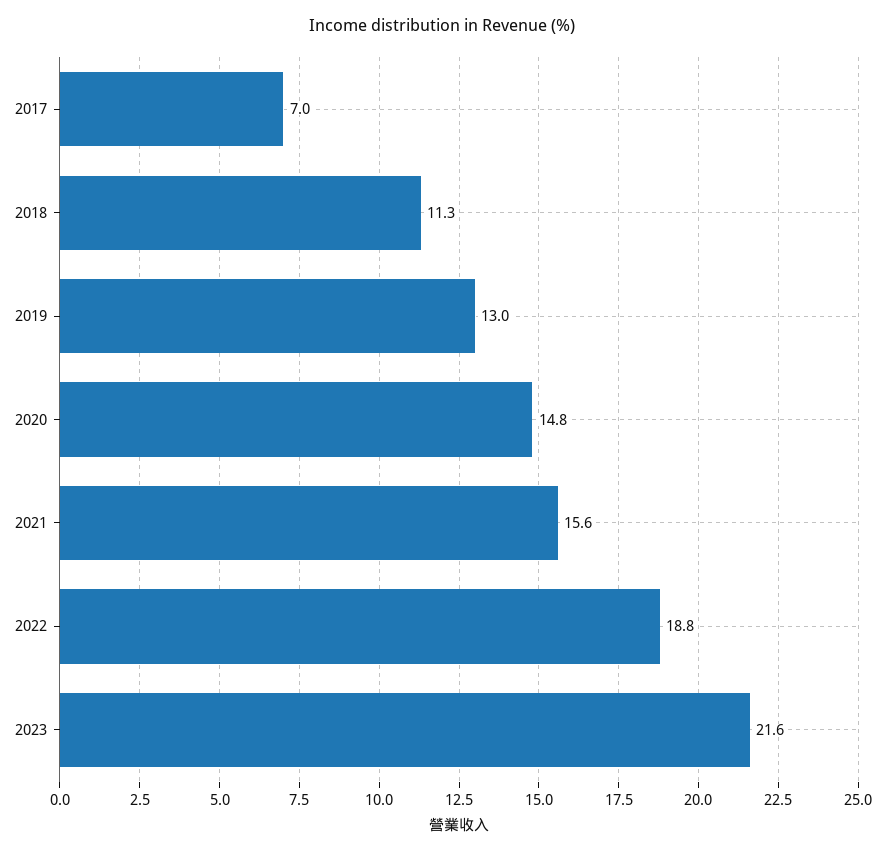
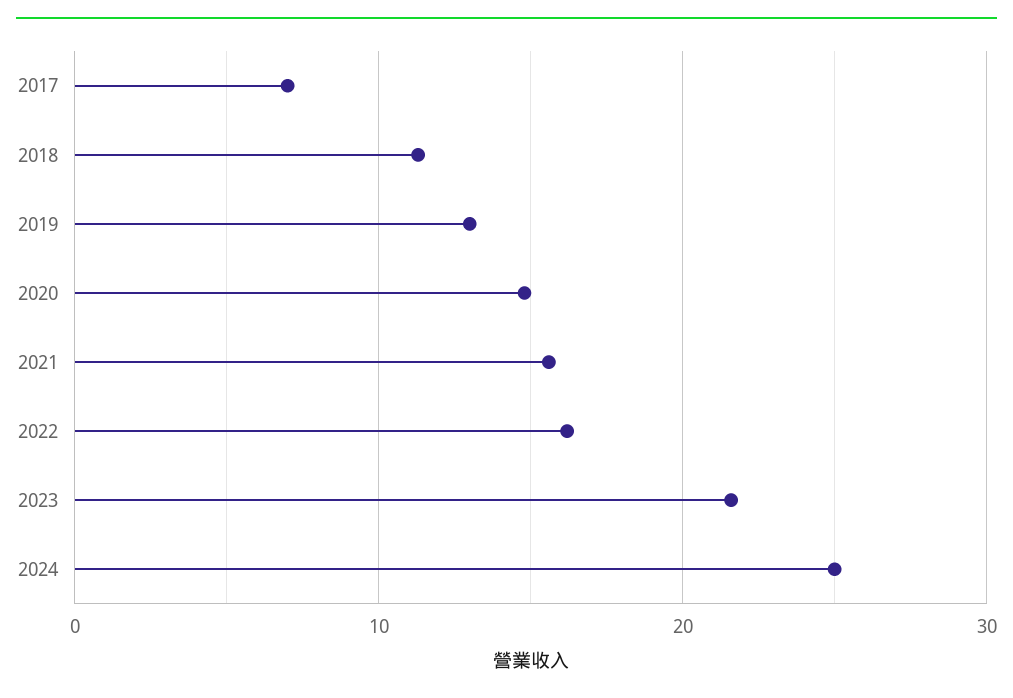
2022: 18.8 -> 16
2024: none -> 25

